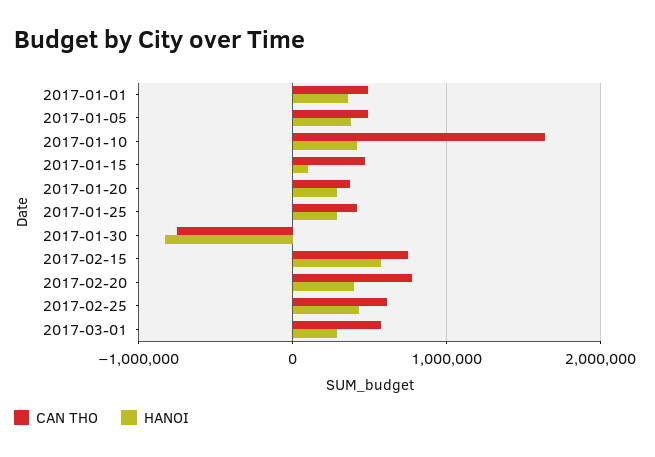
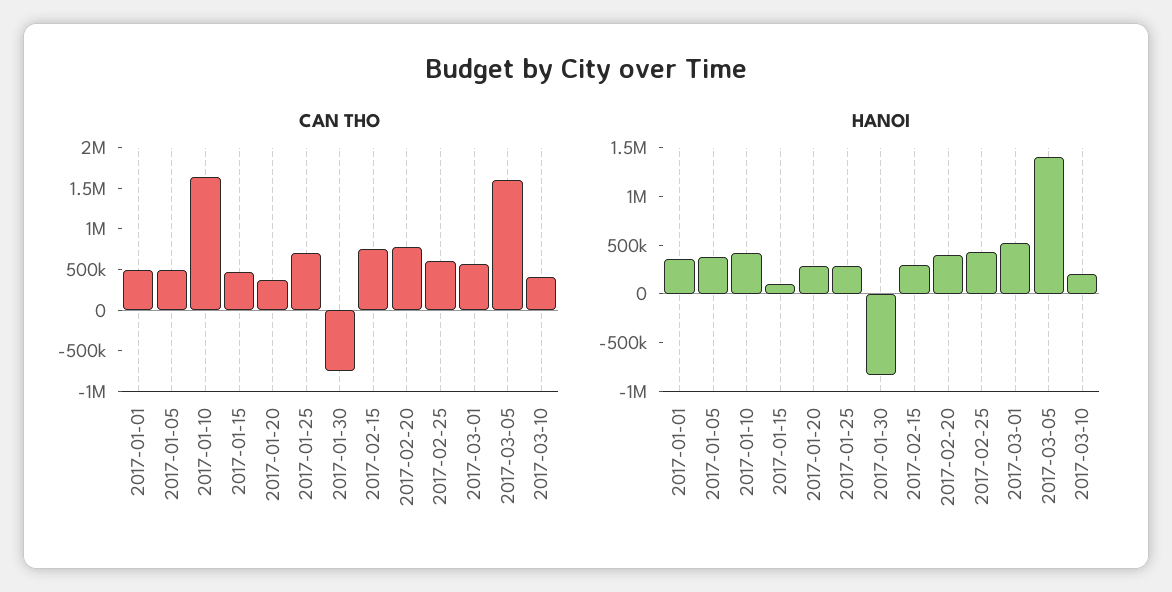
CAN THO, 2017-01-25: 400000 -> 700000
HANOI, 2017-02-15: 600000 -> 300000
HANOI, 2017-03-01: 300000 -> 500000
CAN THO, 2017-03-05: none -> 1600000
CAN THO, 2017-03-10: none -> 400000
HANOI, 2017-03-05: none -> 1400000
HANOI, 2017-03-10: none -> 200000

